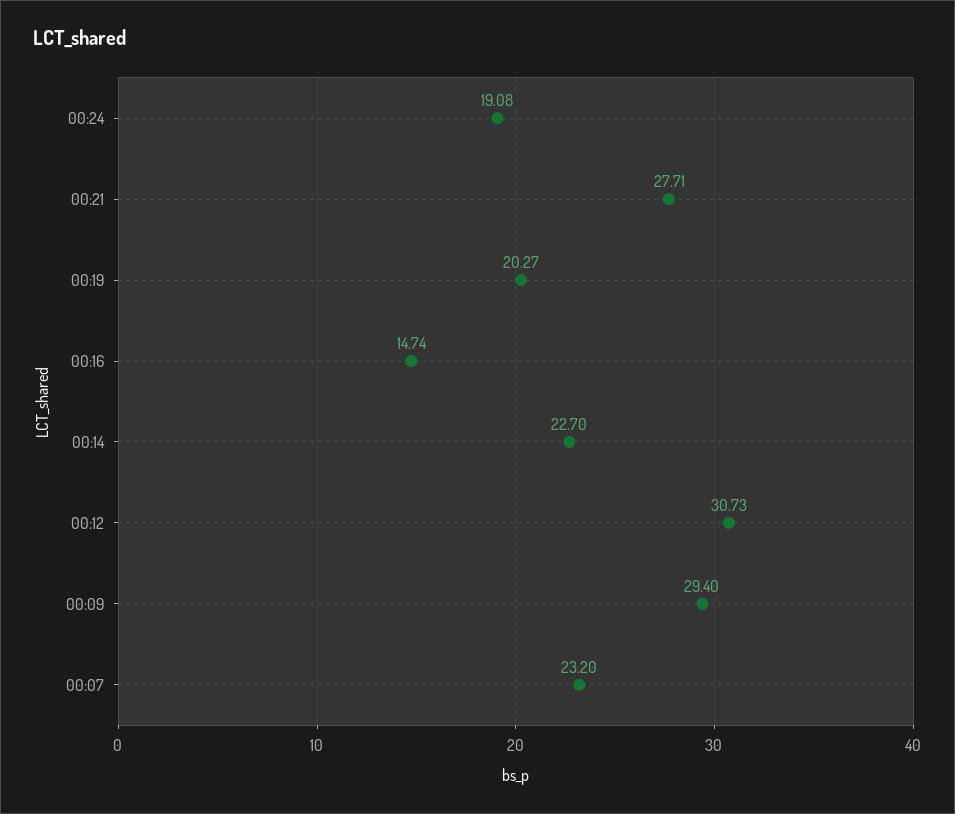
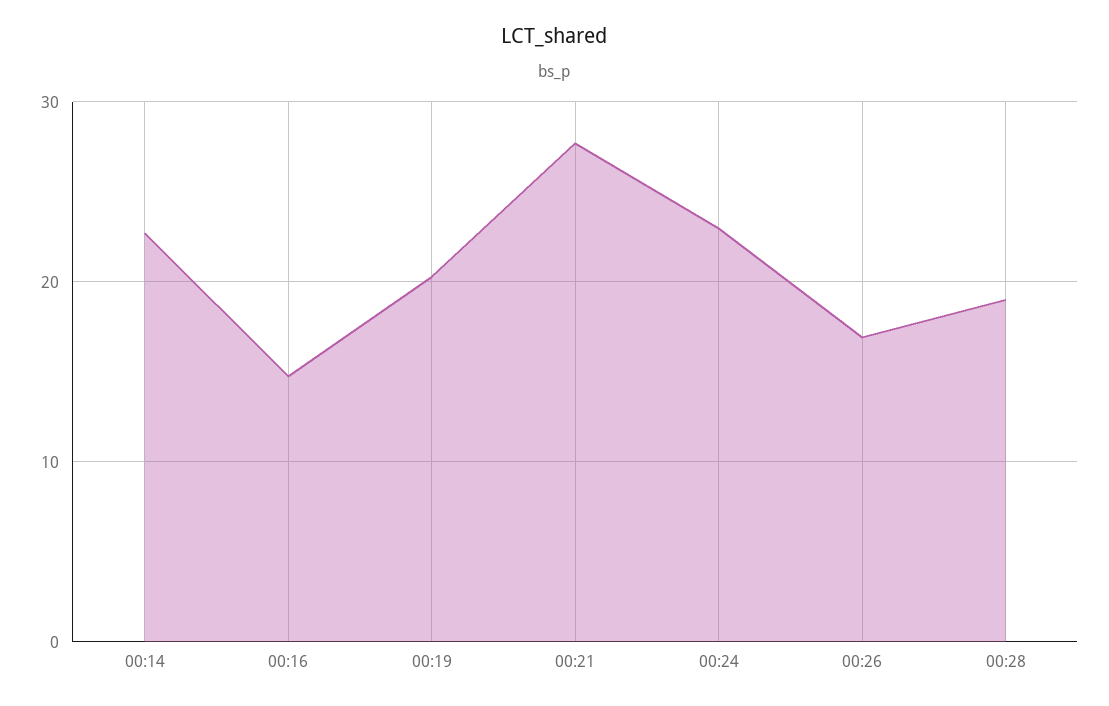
00:24: 19.08 -> 23
00:12: 30.73 -> none
00:09: 29.4 -> none
00:07: 23.2 -> none
00:26: none -> 17
00:28: none -> 19

